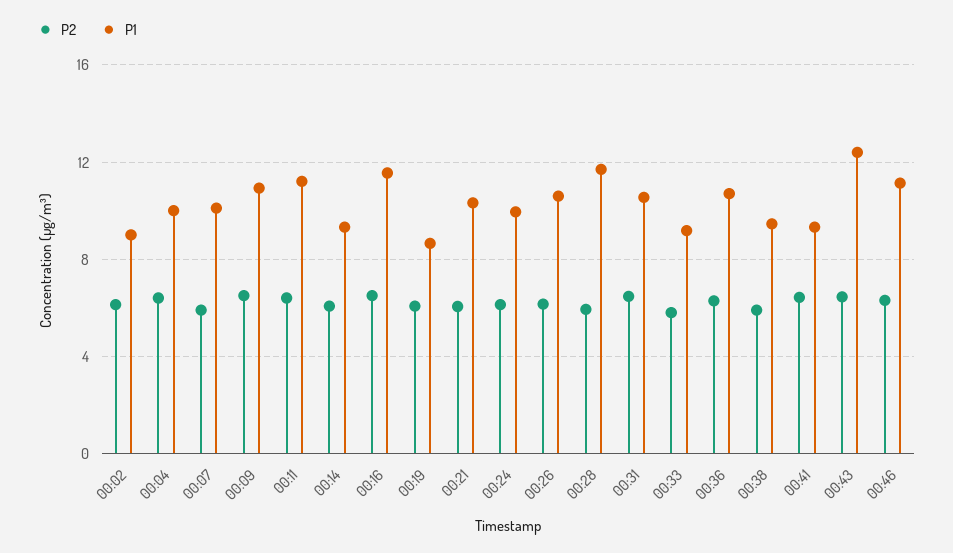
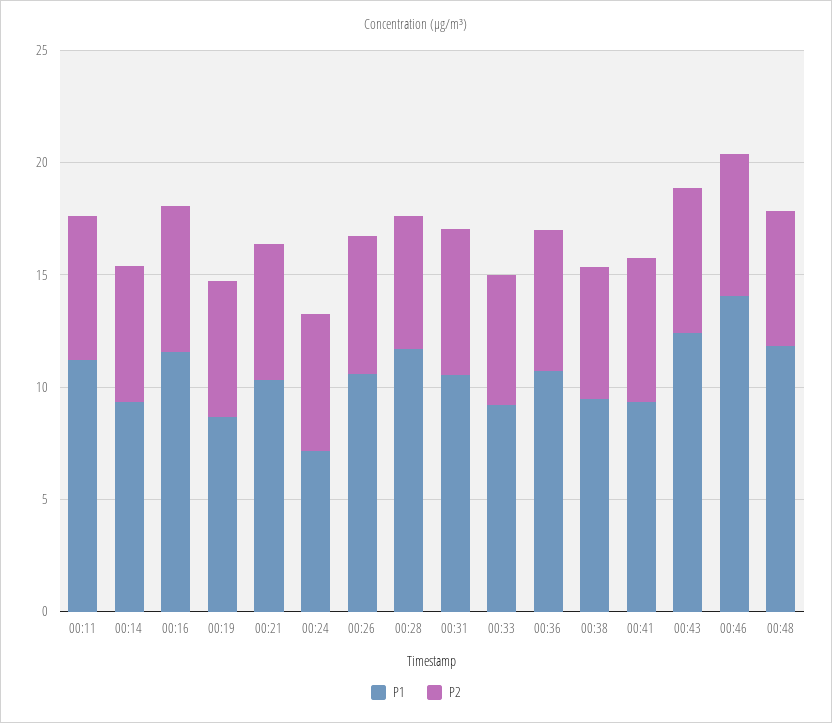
P2, 00:02: 6 -> none
P1, 00:02: 9 -> none
P2, 00:04: 6.5 -> none
P1, 00:04: 10 -> none
P2, 00:07: 6 -> none
P1, 00:07: 10 -> none
P2, 00:09: 6.5 -> none
P1, 00:09: 11 -> none
P1, 00:24: 10 -> 7
P1, 00:46: 11 -> 14
P1, 00:48: none -> 12
P2, 00:48: none -> 6

